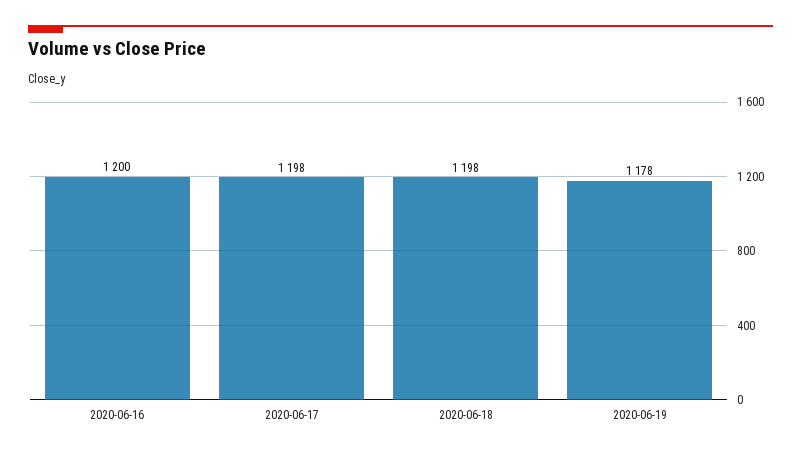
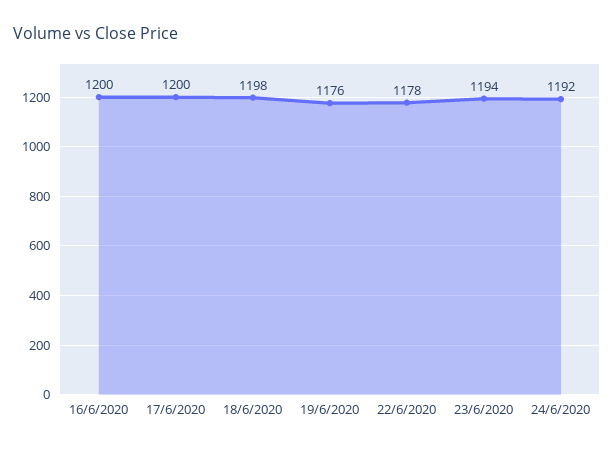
2020-06-17: 1198 -> 1200
2020-06-19: 1178 -> 1176
22/6/2020: none -> 1178
23/6/2020: none -> 1194
24/6/2020: none -> 1192

